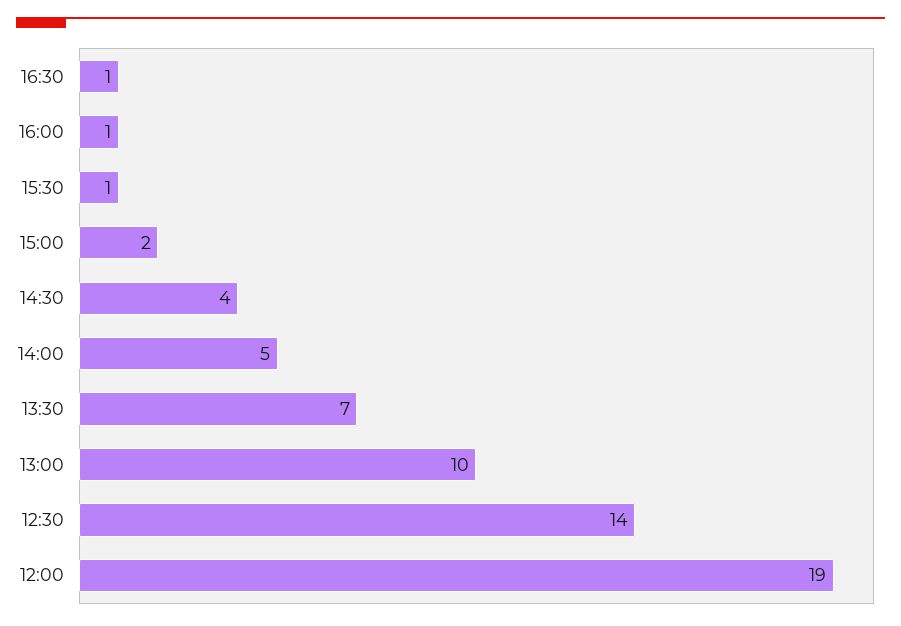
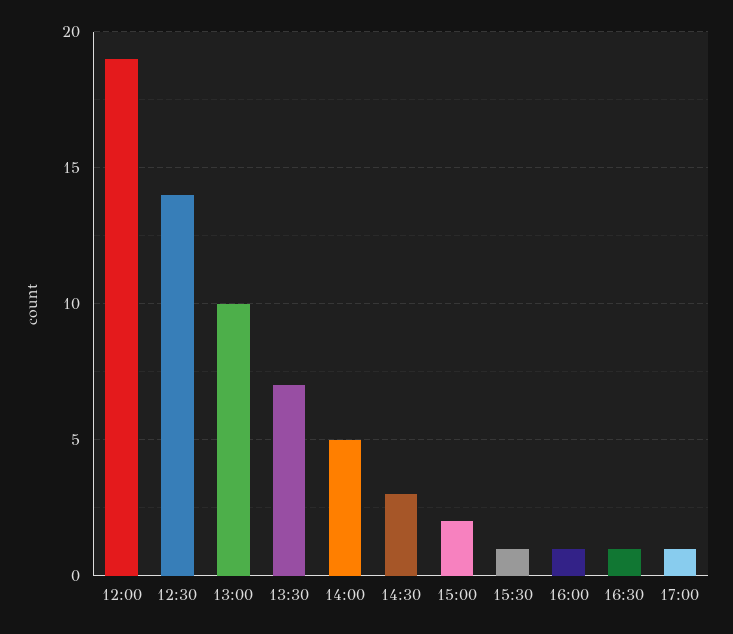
14:30: 4 -> 3
17:00: none -> 1

